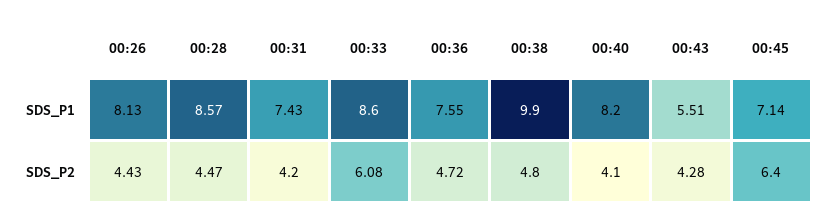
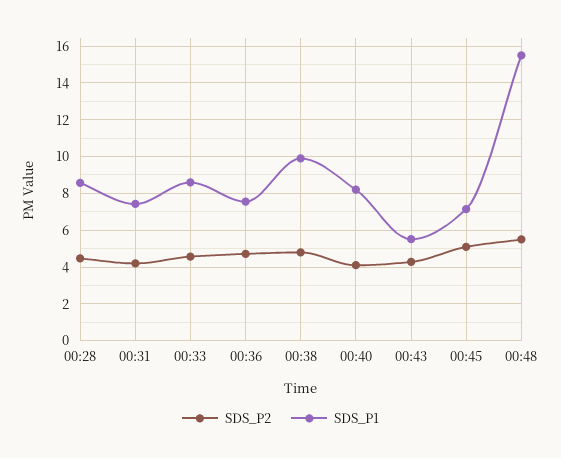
SDS_P1, 00:26: 8.13 -> none
SDS_P2, 00:26: 4.43 -> none
SDS_P2, 00:33: 6.08 -> 4.5
SDS_P2, 00:45: 6.4 -> 5
SDS_P2, 00:48: none -> 5.5
SDS_P1, 00:48: none -> 15.5

